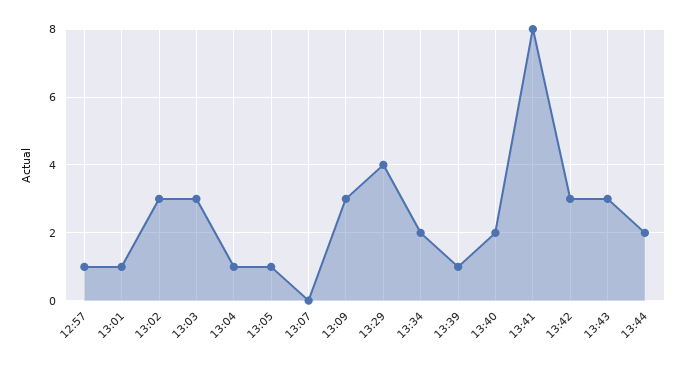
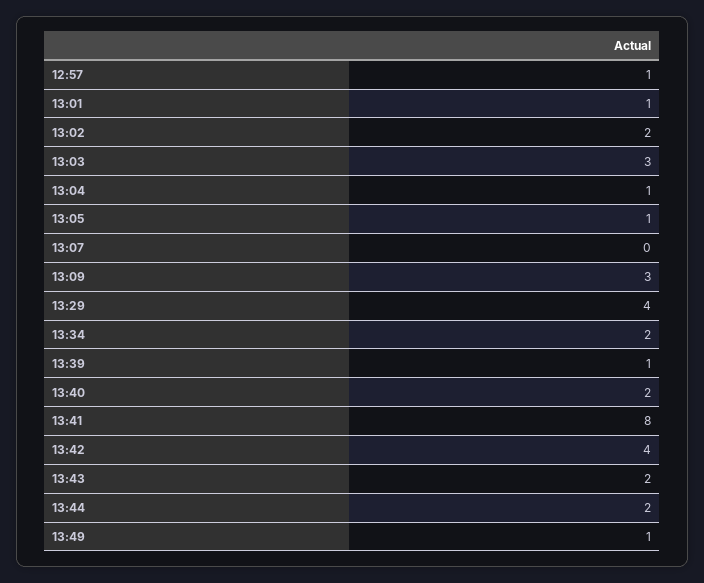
13:02: 3 -> 2
13:42: 3 -> 4
13:43: 3 -> 2
13:49: none -> 1

